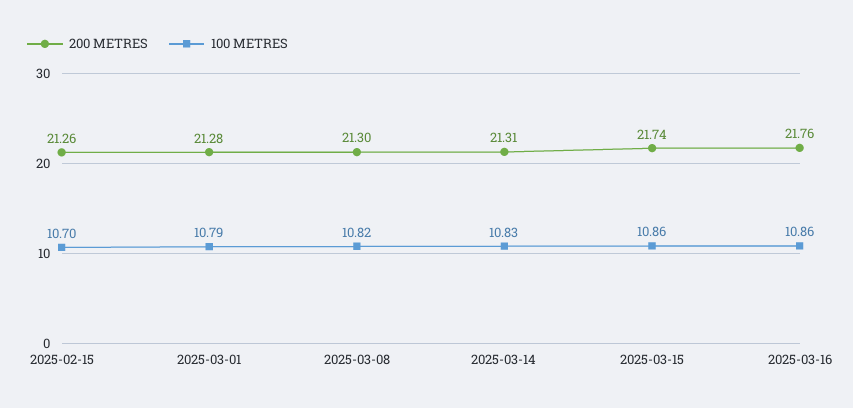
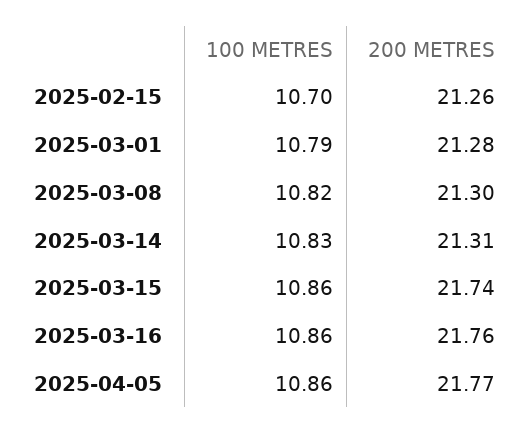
100 METRES, 2025-04-05: none -> 10.86
200 METRES, 2025-04-05: none -> 21.77

